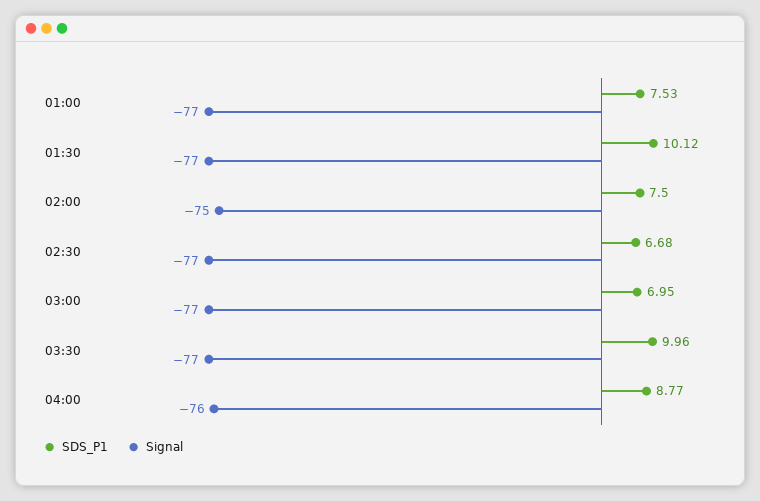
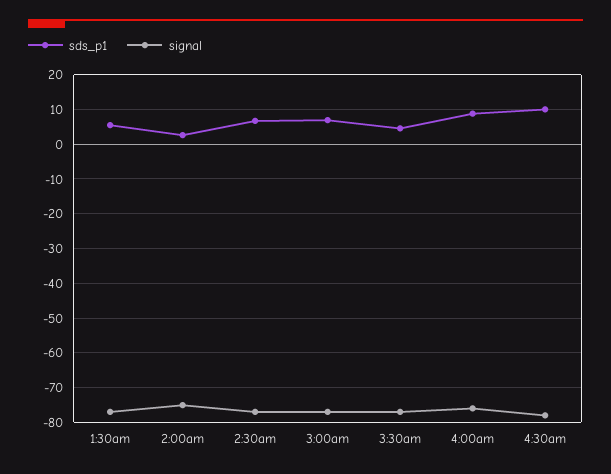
SDS_P1, 01:00: 7.53 -> none
Signal, 01:00: -77 -> none
SDS_P1, 01:30: 10.12 -> 6
SDS_P1, 02:00: 7.5 -> 2
SDS_P1, 03:30: 9.96 -> 4
SDS_P1, 4:30am: none -> 10
Signal, 4:30am: none -> -78

